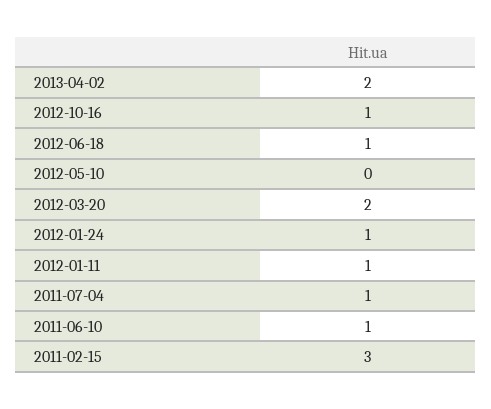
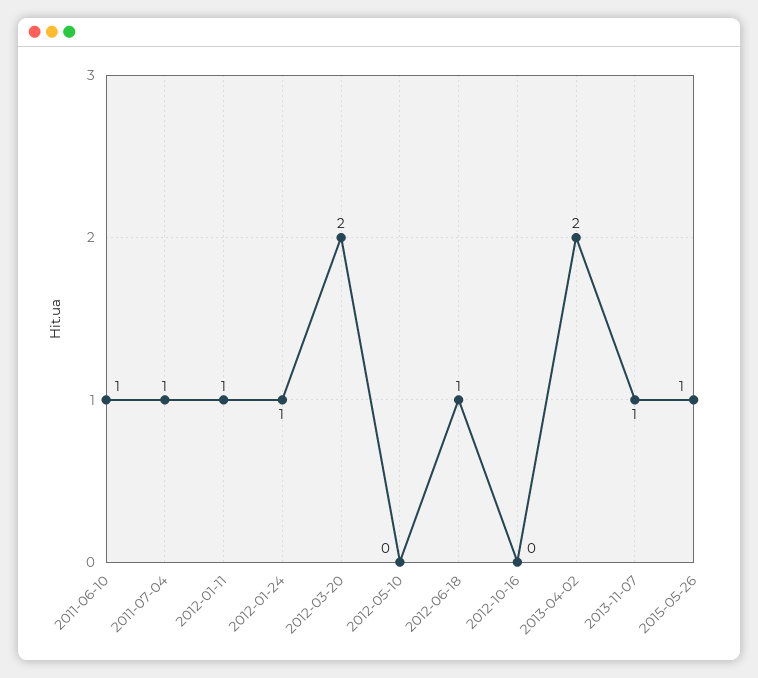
2012-10-16: 1 -> 0
2011-02-15: 3 -> none
2013-11-07: none -> 1
2015-05-26: none -> 1

